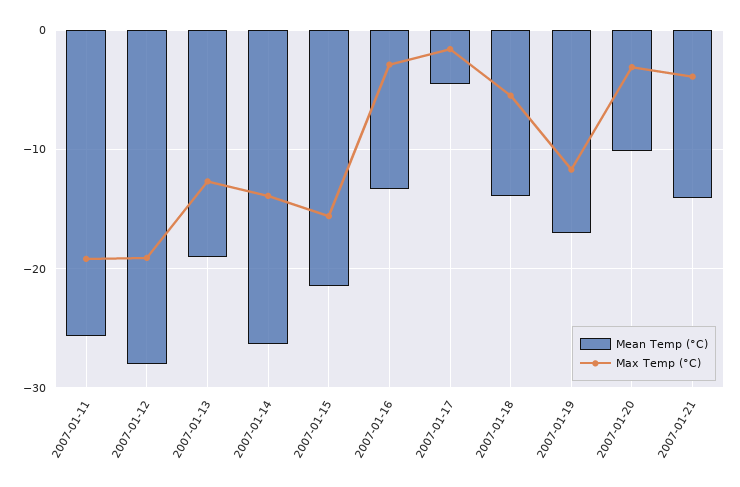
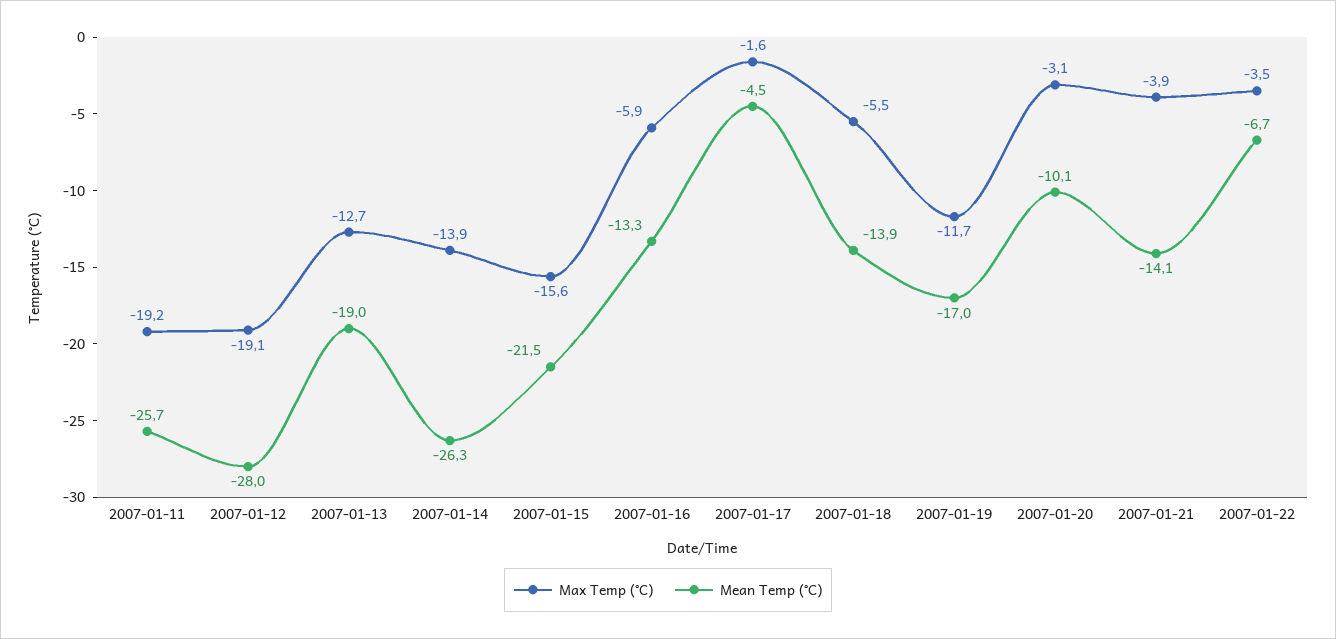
Max Temp (°C), 2007-01-16: -3 -> -5.9
Max Temp (°C), 2007-01-22: none -> -3.5
Mean Temp (°C), 2007-01-22: none -> -6.7

